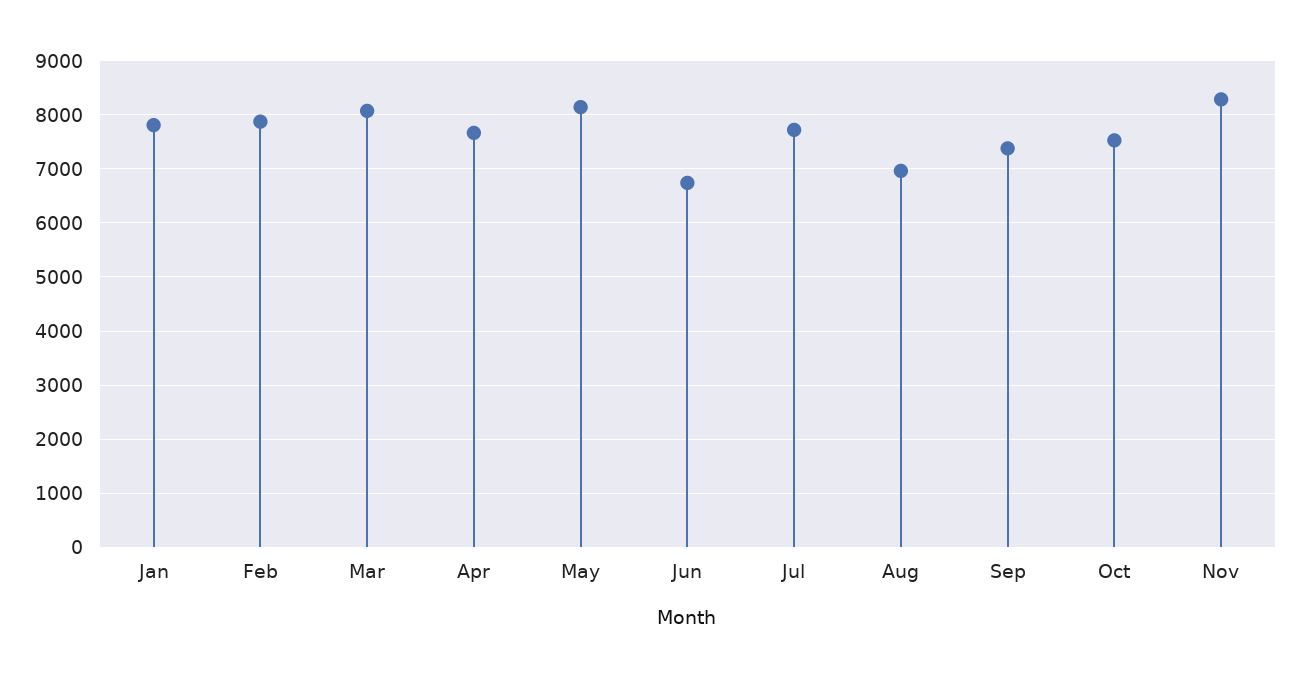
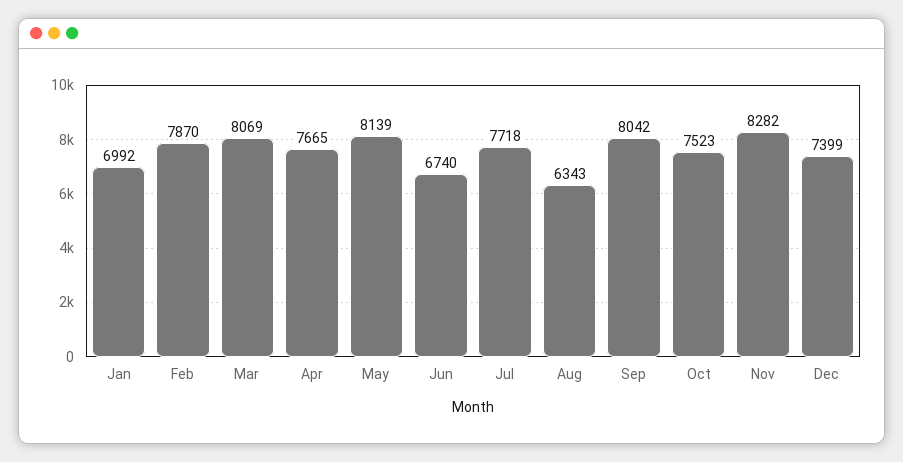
Jan: 7800 -> 6992
Aug: 7000 -> 6343
Sep: 7400 -> 8042
Dec: none -> 7399

